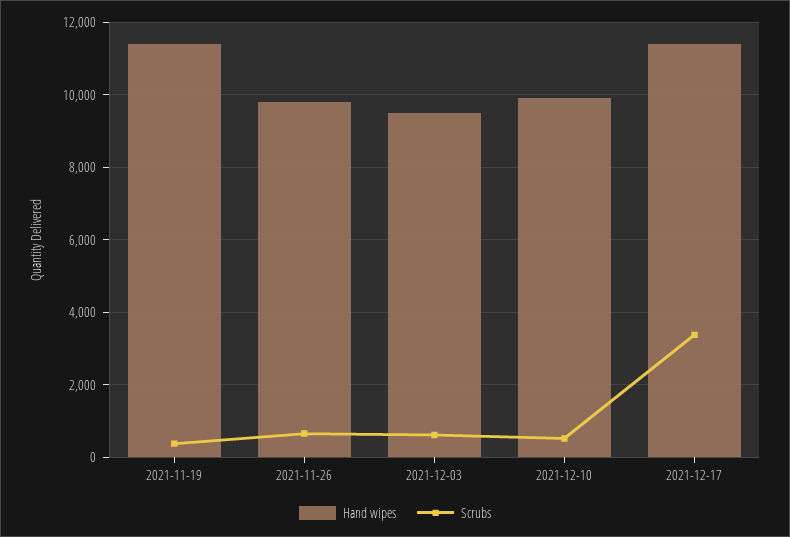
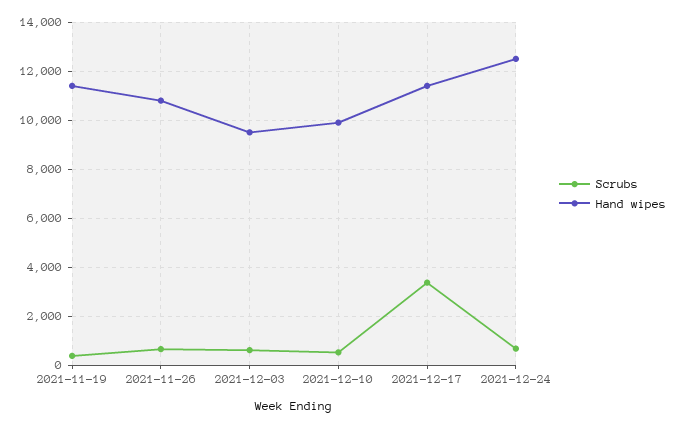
Hand wipes, 2021-11-26: 9800 -> 10750
Scrubs, 2021-12-24: none -> 750
Hand wipes, 2021-12-24: none -> 12500

